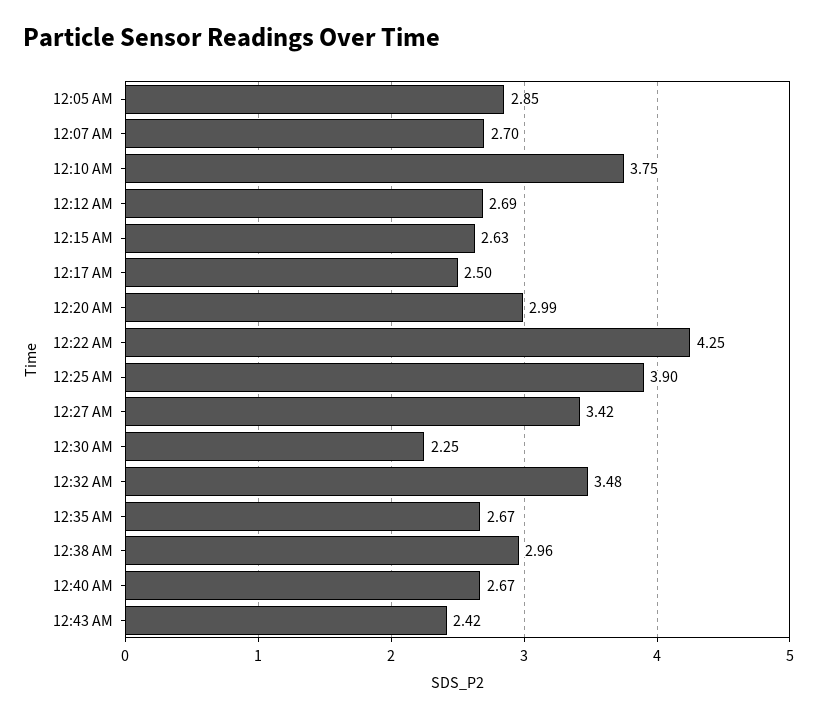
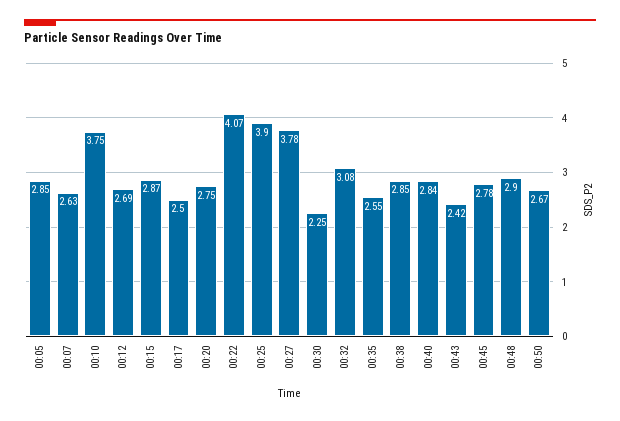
12:07 AM: 2.7 -> 2.63
12:15 AM: 2.63 -> 2.87
12:20 AM: 2.99 -> 2.75
12:22 AM: 4.25 -> 4.07
12:27 AM: 3.42 -> 3.78
12:32 AM: 3.48 -> 3.08
12:35 AM: 2.67 -> 2.55
12:38 AM: 2.96 -> 2.85
12:40 AM: 2.67 -> 2.84
00:45: none -> 2.78
00:48: none -> 2.9
00:50: none -> 2.67

